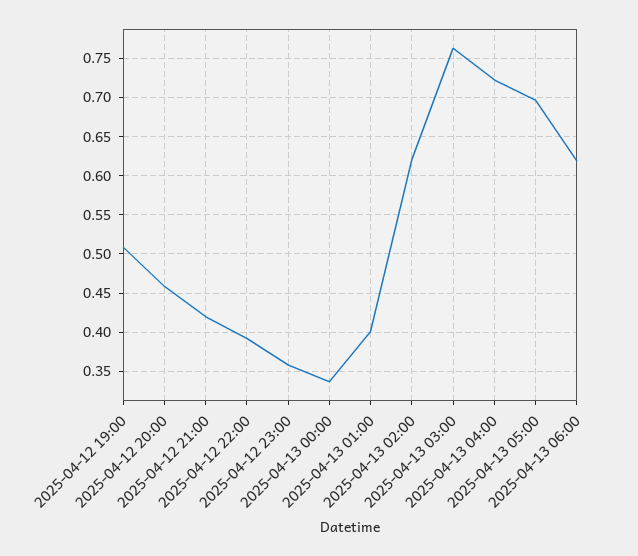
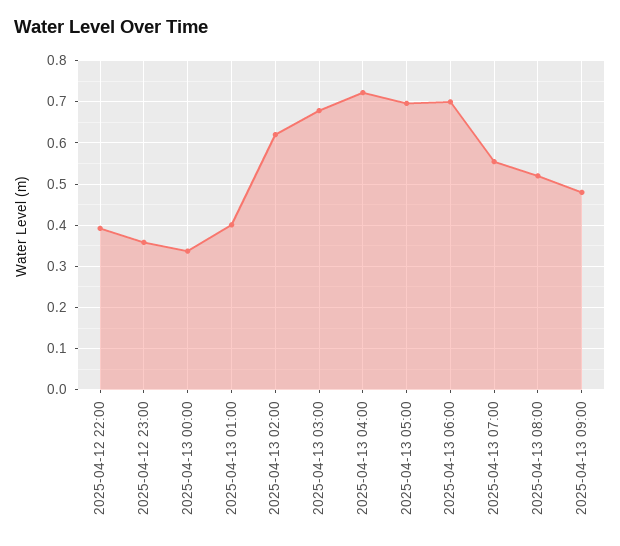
2025-04-12 19:00: 0.51 -> none
2025-04-12 20:00: 0.46 -> none
2025-04-12 21:00: 0.42 -> none
2025-04-13 03:00: 0.76 -> 0.68
2025-04-13 06:00: 0.62 -> 0.7
2025-04-13 07:00: none -> 0.56
2025-04-13 08:00: none -> 0.52
2025-04-13 09:00: none -> 0.48

